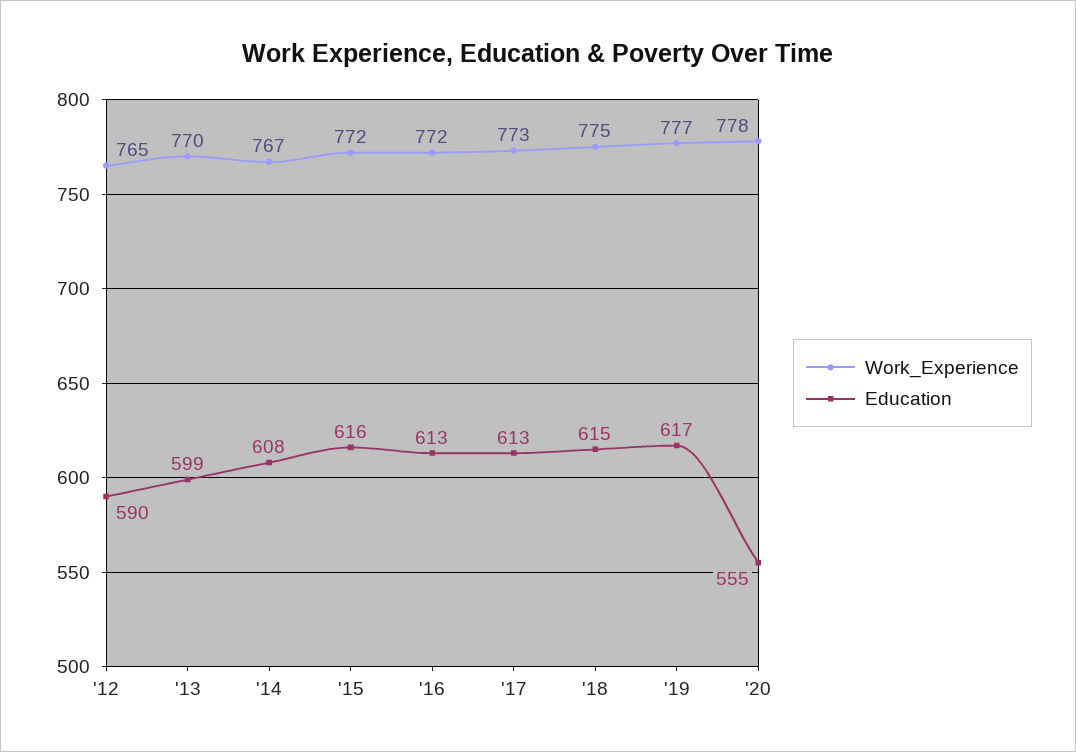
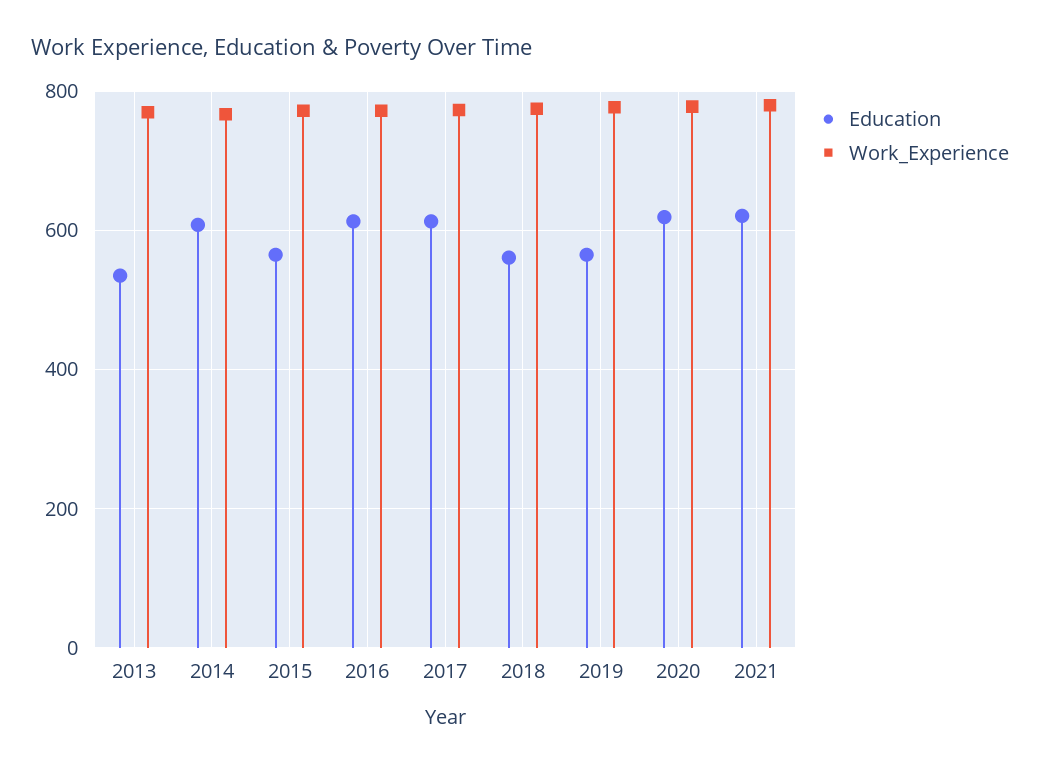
Work_Experience, '12: 765 -> none
Education, '12: 590 -> none
Education, '13: 599 -> 540
Education, '15: 616 -> 560
Education, '18: 615 -> 560
Education, '19: 617 -> 560
Education, '20: 555 -> 620
Education, 2021: none -> 620
Work_Experience, 2021: none -> 780

